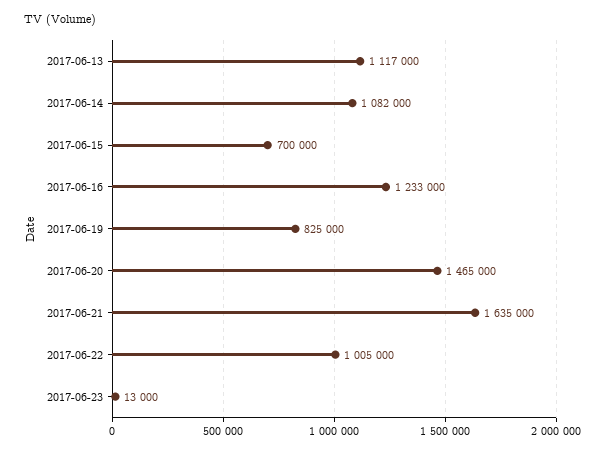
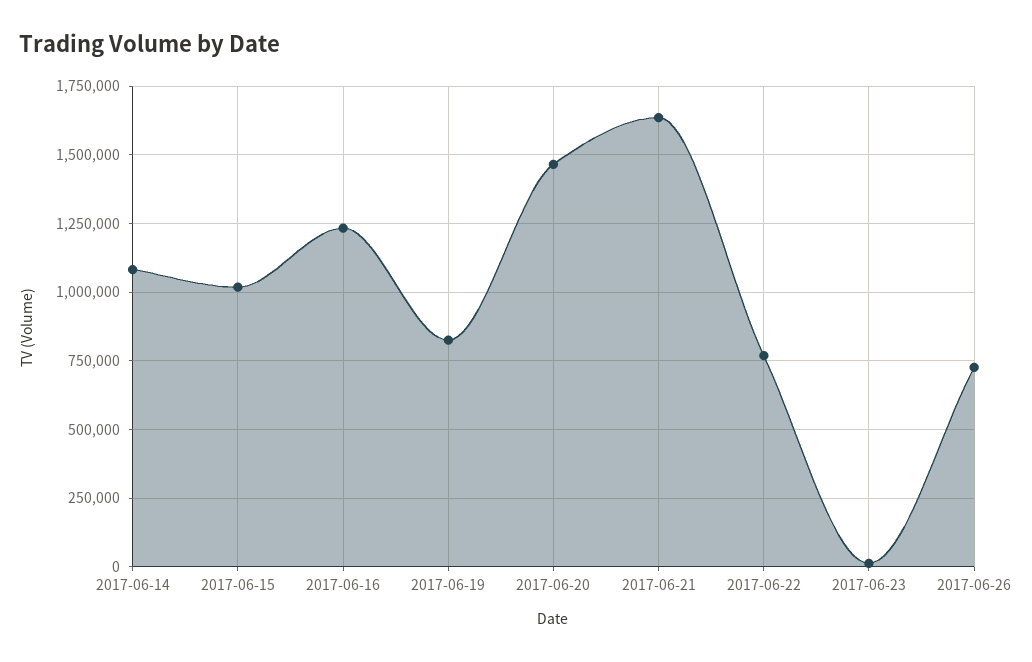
2017-06-13: 1117000 -> none
2017-06-15: 700000 -> 1025000
2017-06-22: 1005000 -> 775000
2017-06-26: none -> 725000

